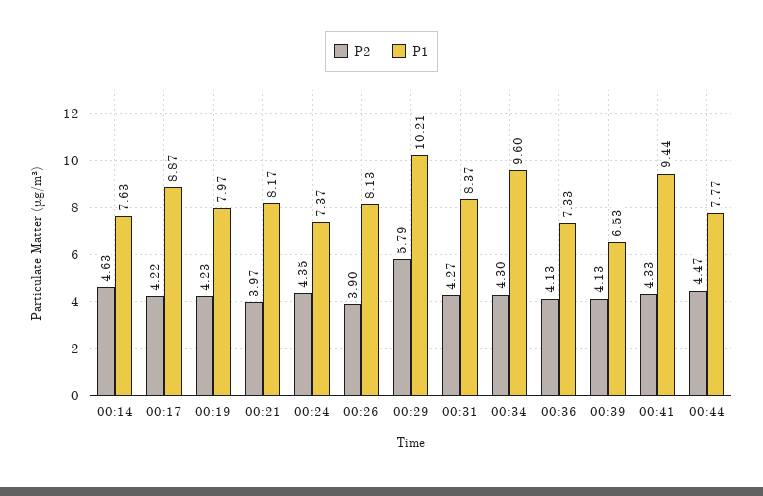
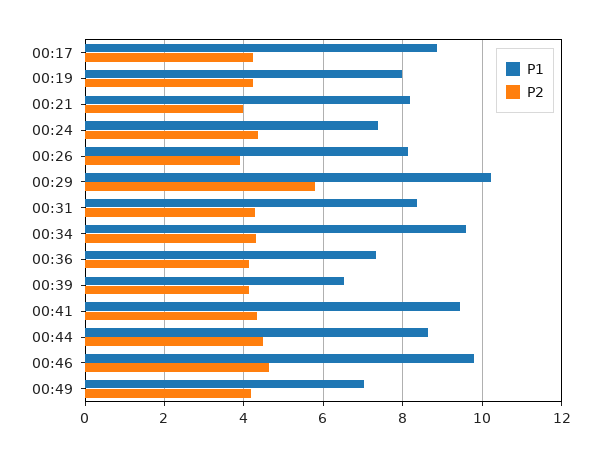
P2, 00:14: 4.63 -> none
P1, 00:14: 7.63 -> none
P1, 00:44: 7.77 -> 8.6
P1, 00:46: none -> 9.8
P2, 00:46: none -> 4.6
P1, 00:49: none -> 7
P2, 00:49: none -> 4.2

